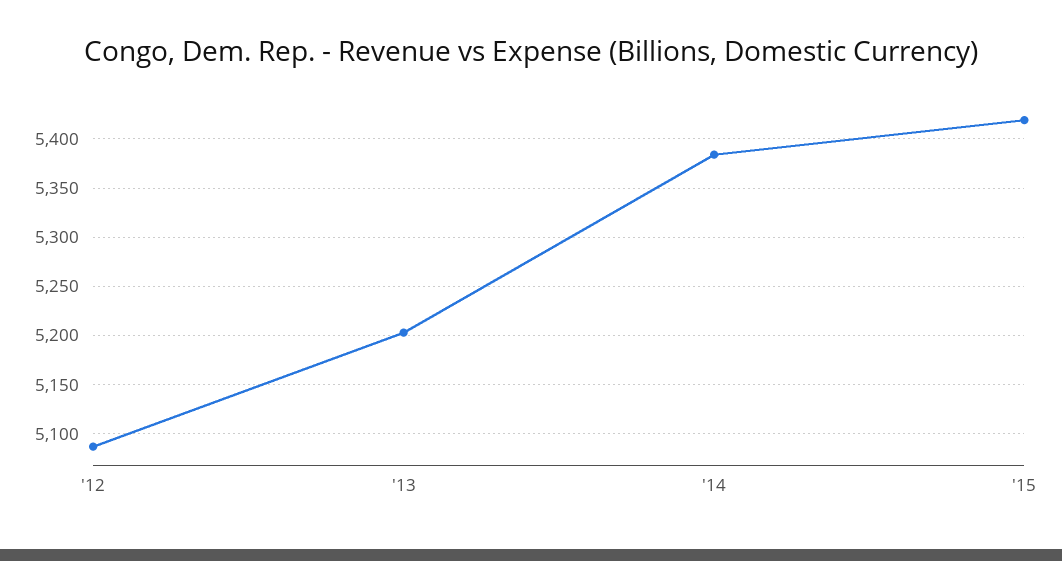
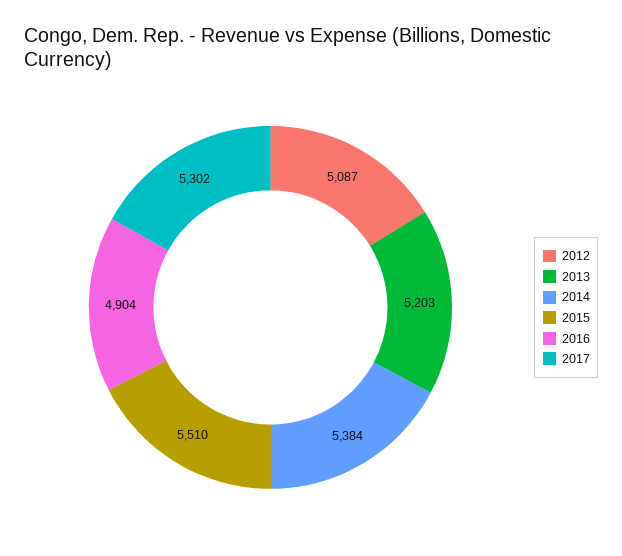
'15: 5420 -> 5510
2016: none -> 4904
2017: none -> 5302

